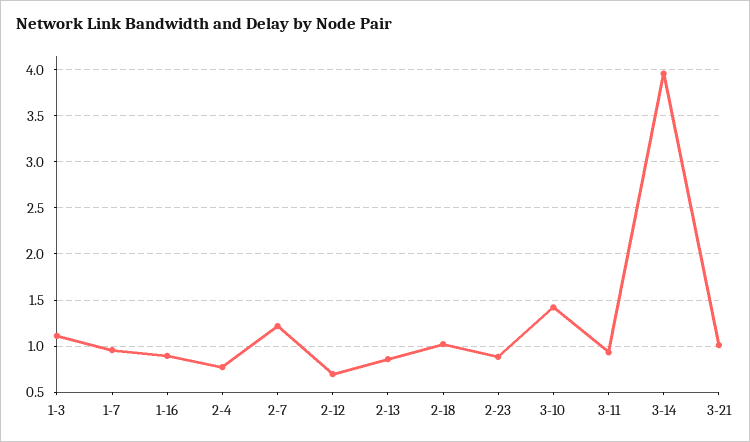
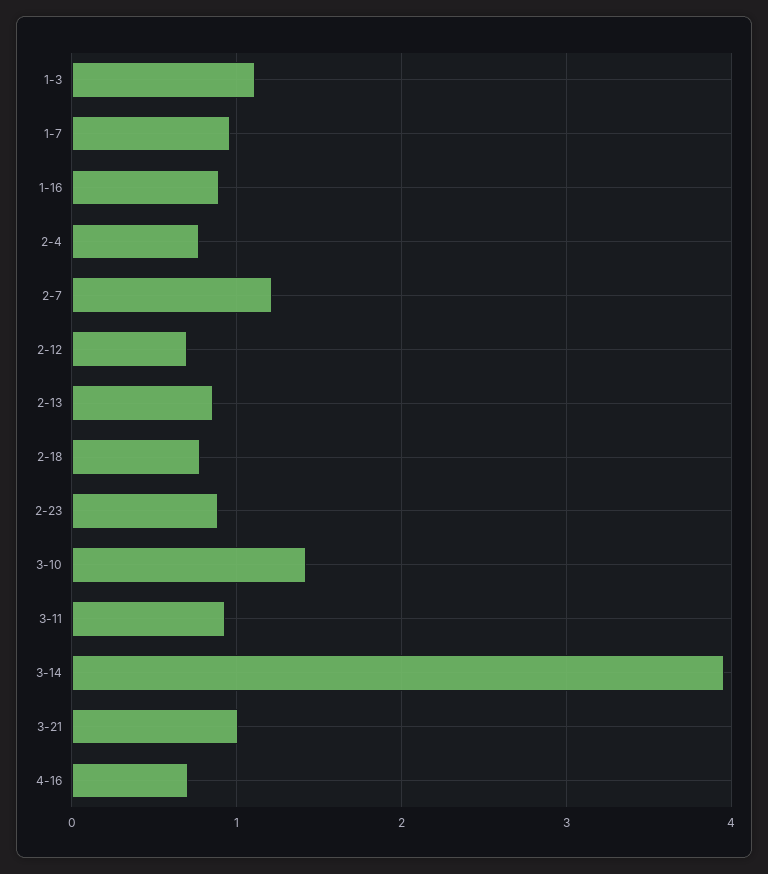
2-18: 1 -> 0.8
4-16: none -> 0.7

